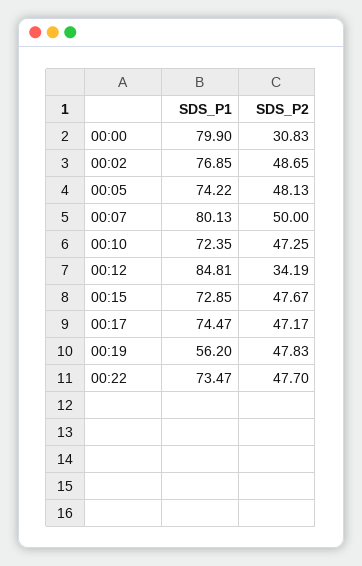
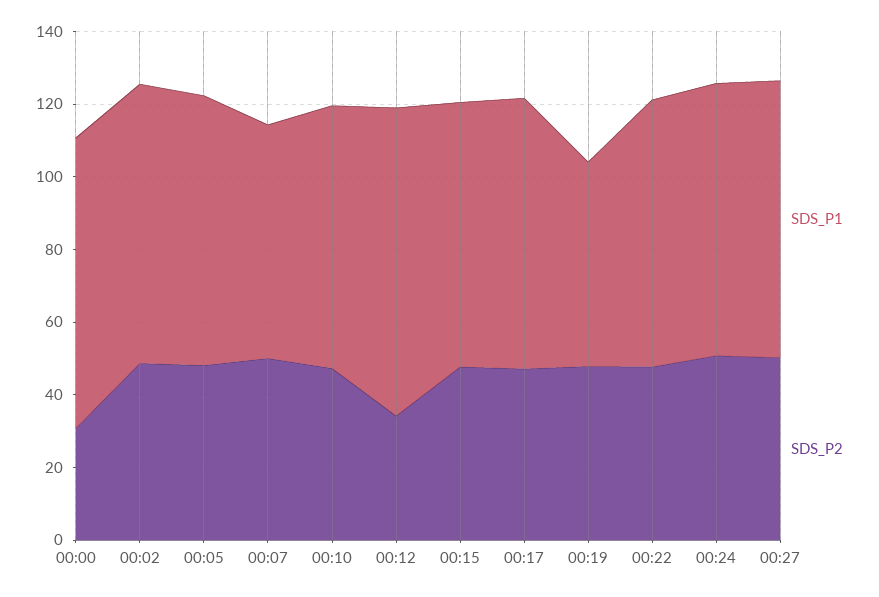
SDS_P1, 00:07: 80.13 -> 65
SDS_P1, 00:24: none -> 75
SDS_P2, 00:24: none -> 50
SDS_P1, 00:27: none -> 75
SDS_P2, 00:27: none -> 50

